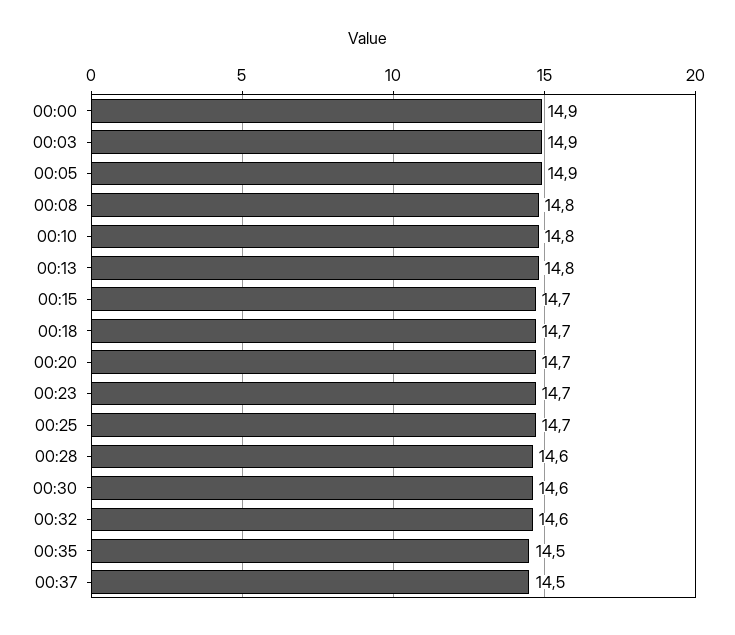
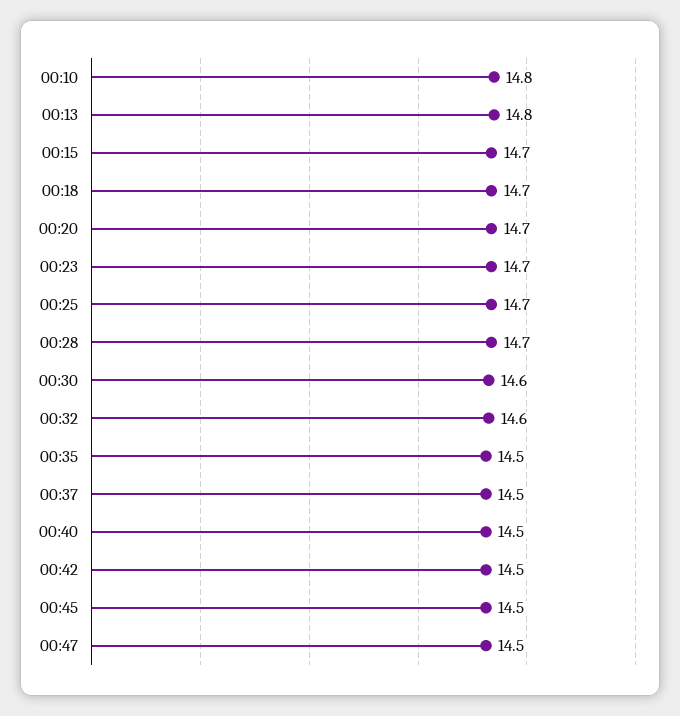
00:00: 14.9 -> none
00:03: 14.9 -> none
00:05: 14.9 -> none
00:08: 14.8 -> none
00:28: 14.6 -> 14.7
00:40: none -> 14.5
00:42: none -> 14.5
00:45: none -> 14.5
00:47: none -> 14.5

